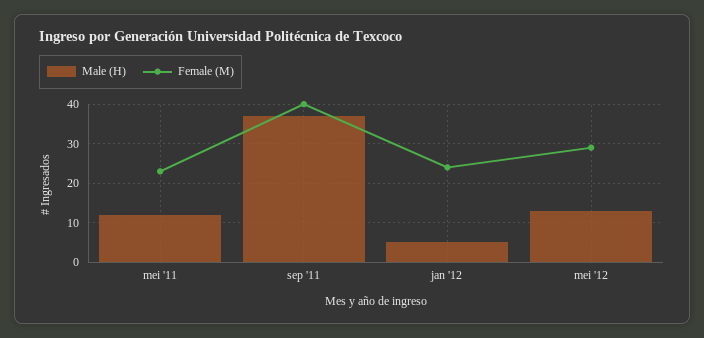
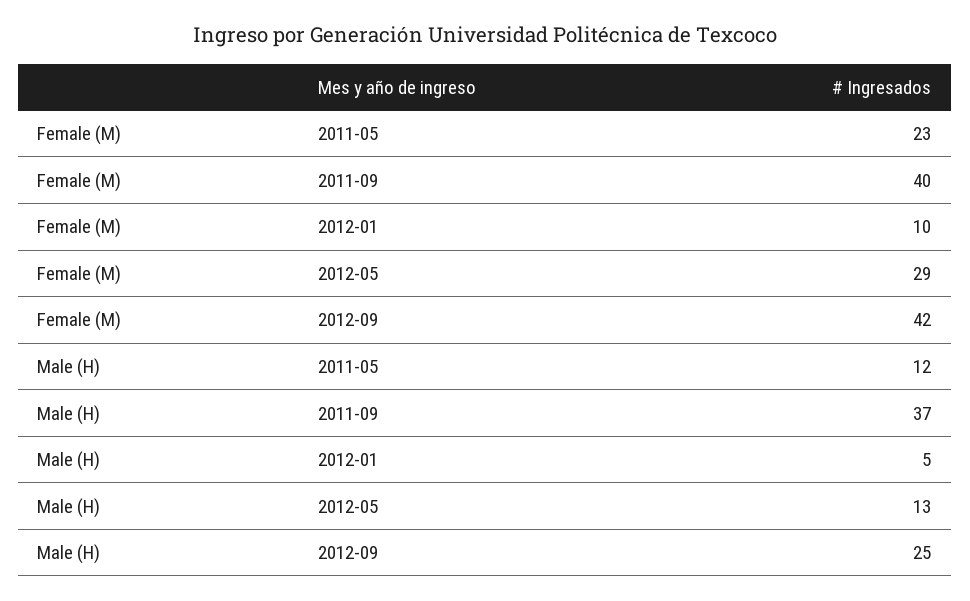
Female (M), jan '12: 25 -> 10
Female (M), 2012-09: none -> 42
Male (H), 2012-09: none -> 25

